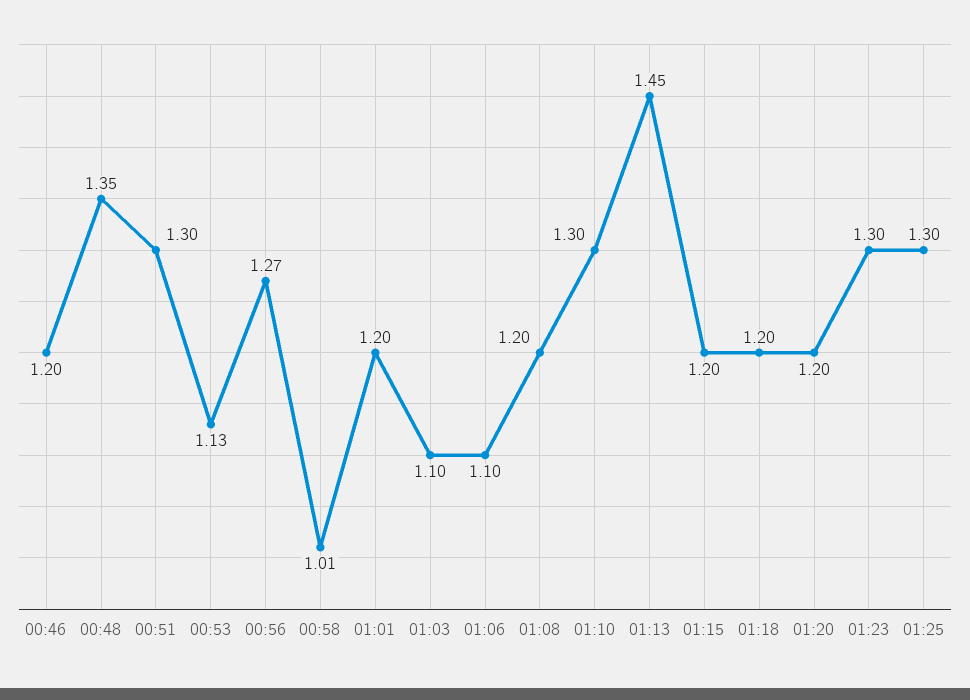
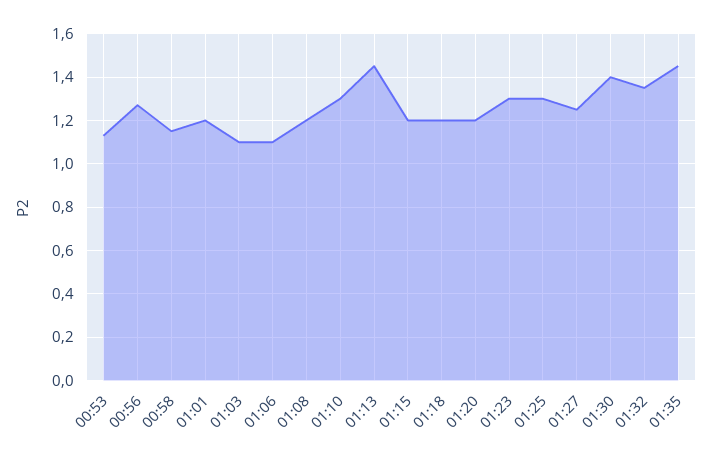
00:46: 1.2 -> none
00:48: 1.35 -> none
00:51: 1.3 -> none
00:58: 1.01 -> 1.15
01:27: none -> 1.25
01:30: none -> 1.4
01:32: none -> 1.35
01:35: none -> 1.45

